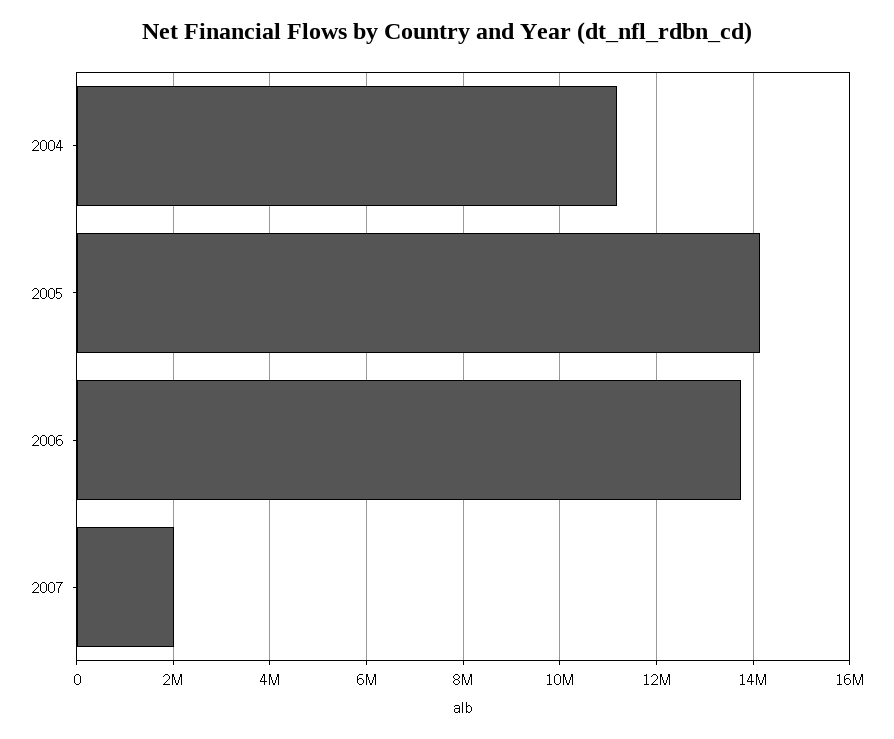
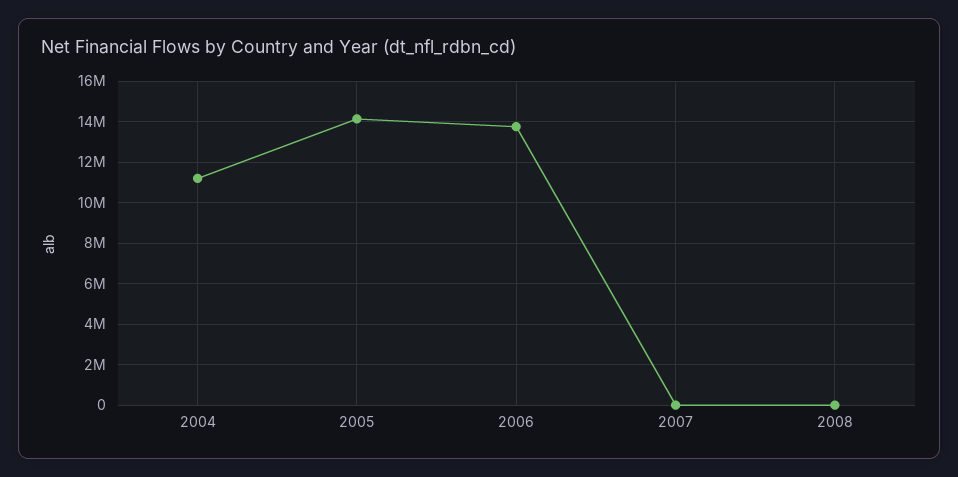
2007: 2000000 -> 0
2008: none -> 0

